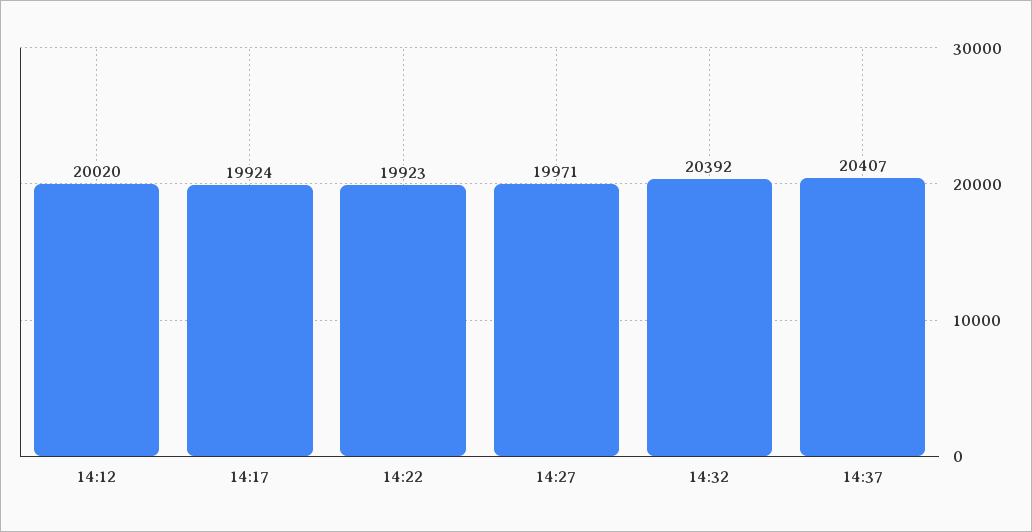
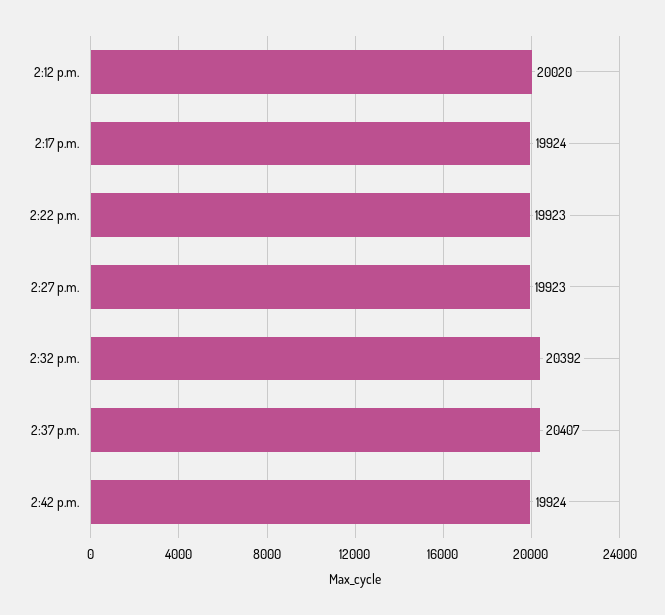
14:27: 19971 -> 19923
2:42 p.m.: none -> 19924

